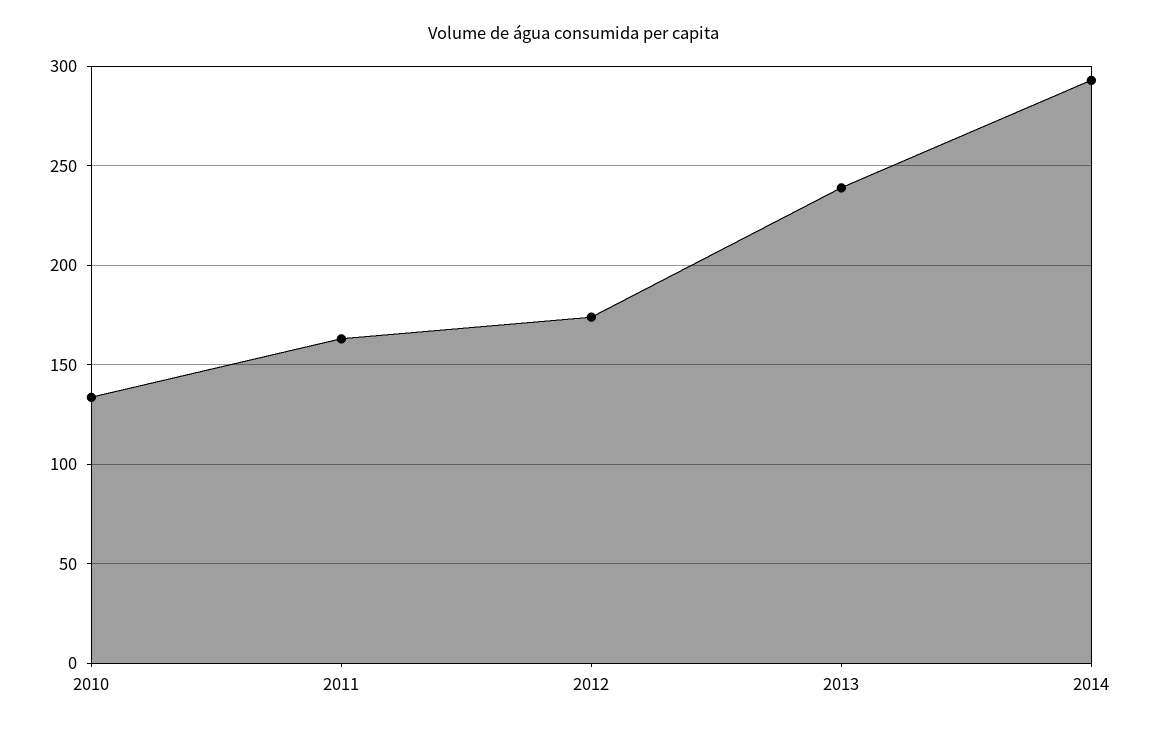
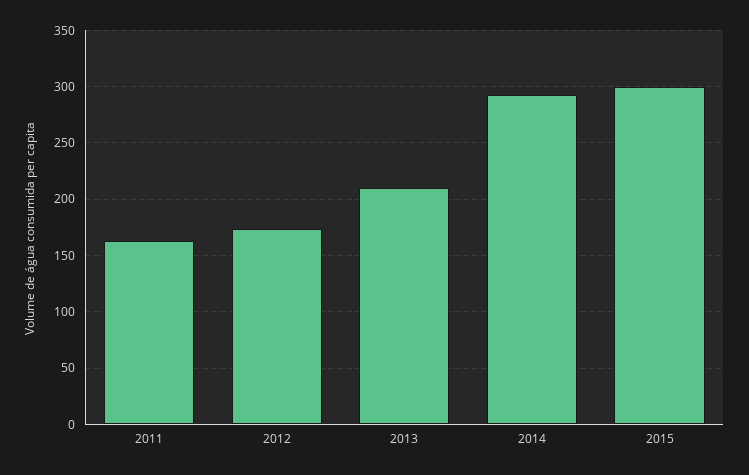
2010: 135 -> none
2013: 240 -> 210
2015: none -> 300

